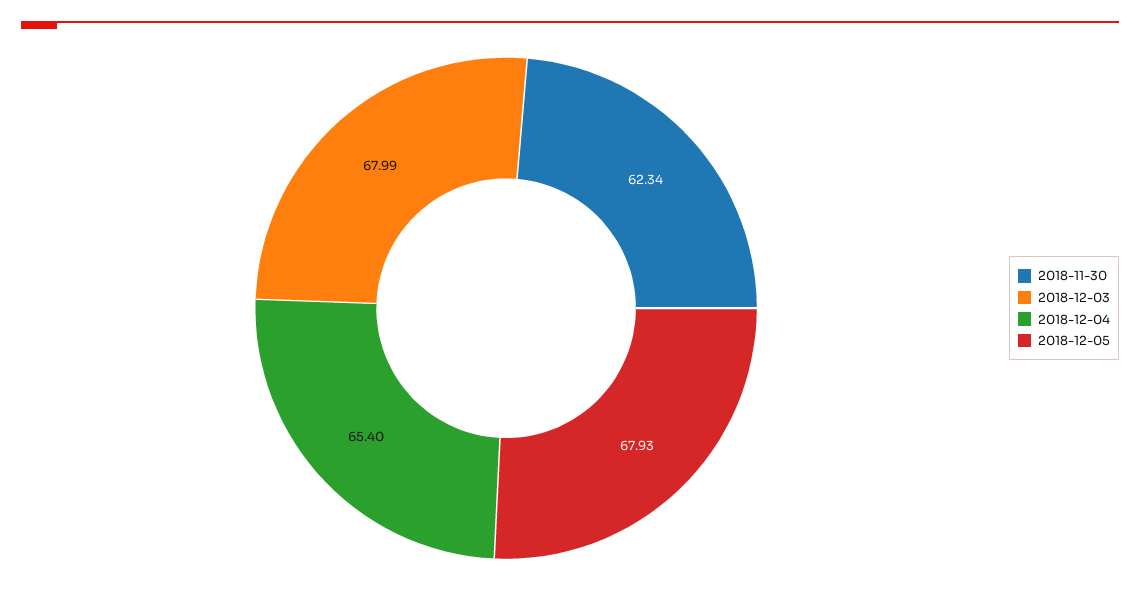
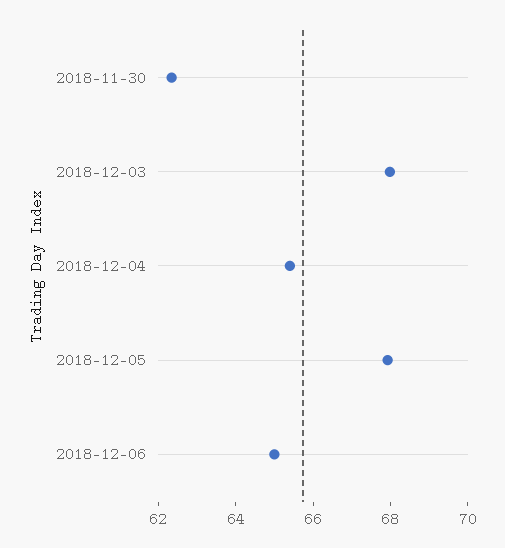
2018-12-06: none -> 65

